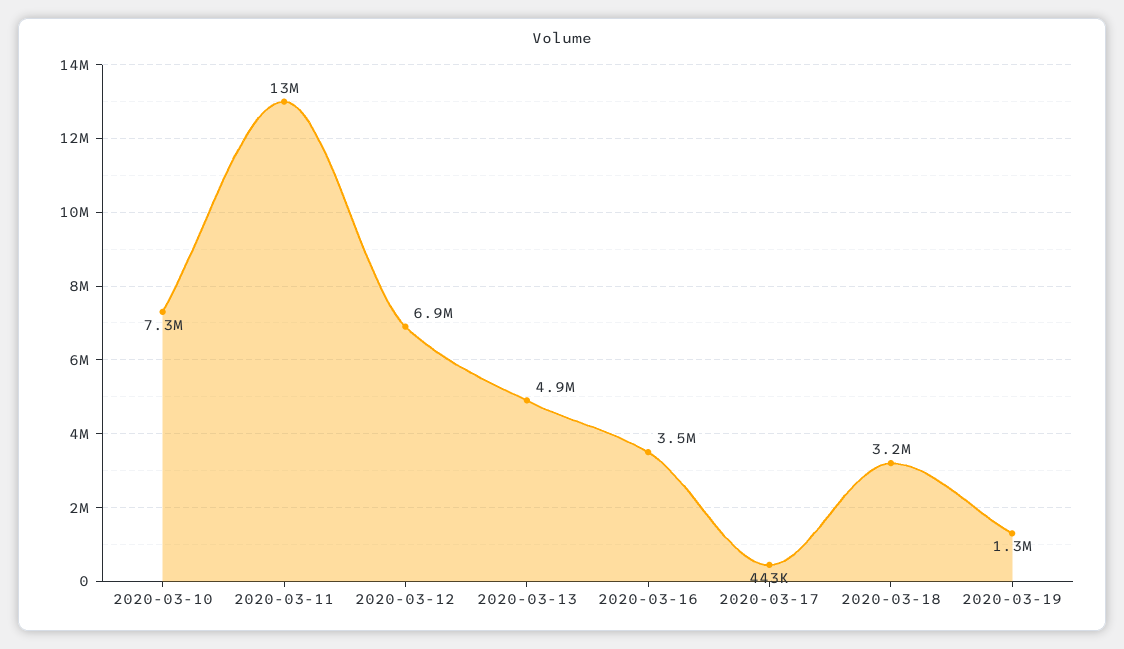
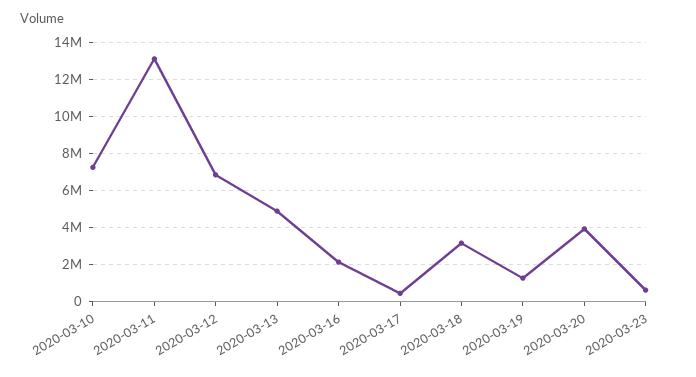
2020-03-16: 3500000 -> 2000000
2020-03-20: none -> 4000000
2020-03-23: none -> 500000

